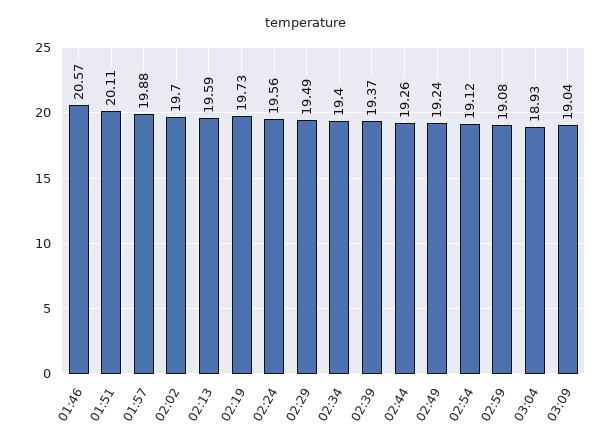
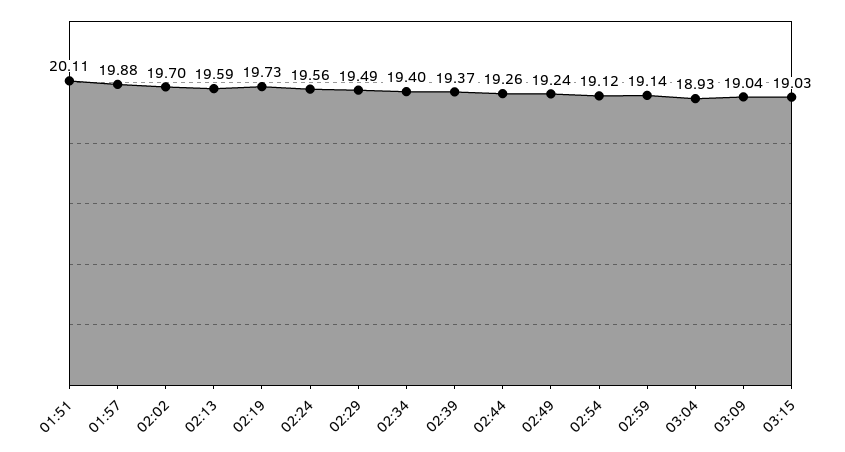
01:46: 20.57 -> none
02:59: 19.08 -> 19.14
03:15: none -> 19.03

